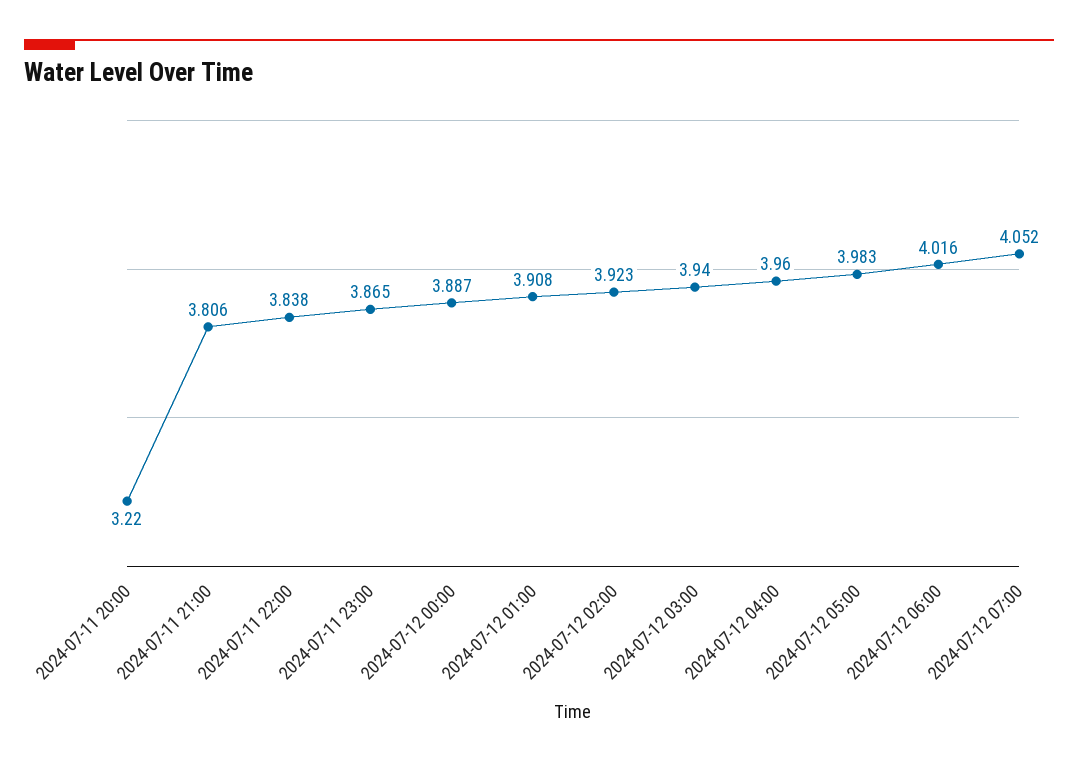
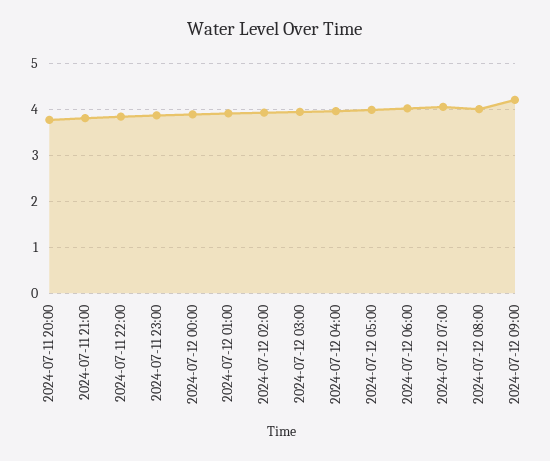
2024-07-11 20:00: 3.22 -> 3.8
2024-07-12 08:00: none -> 4
2024-07-12 09:00: none -> 4.2

